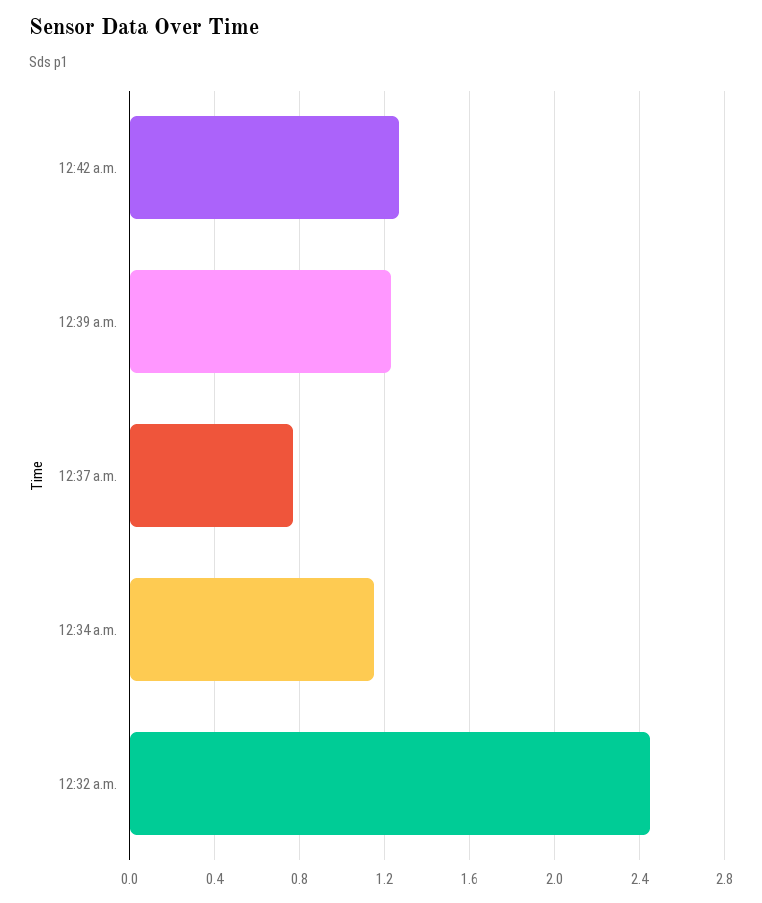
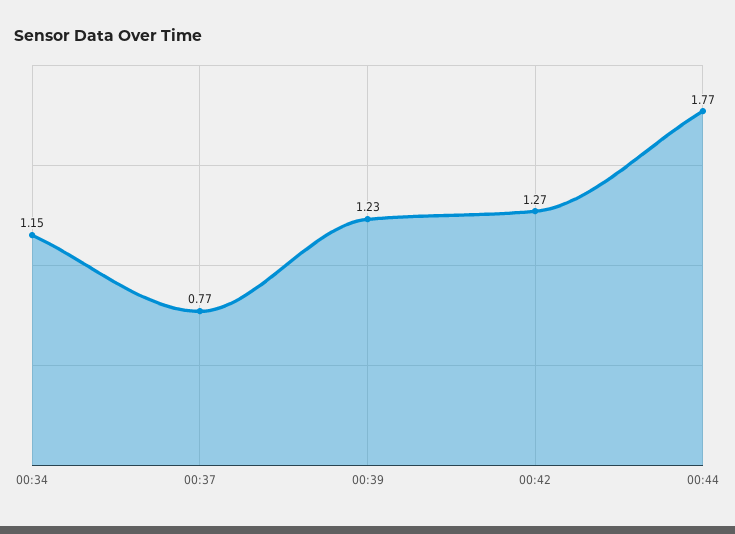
12:32 a.m.: 2.45 -> none
00:44: none -> 1.77

